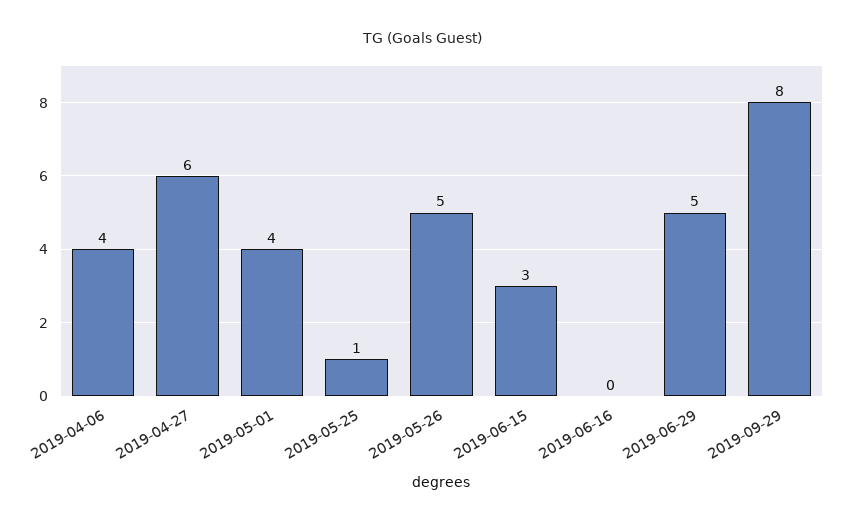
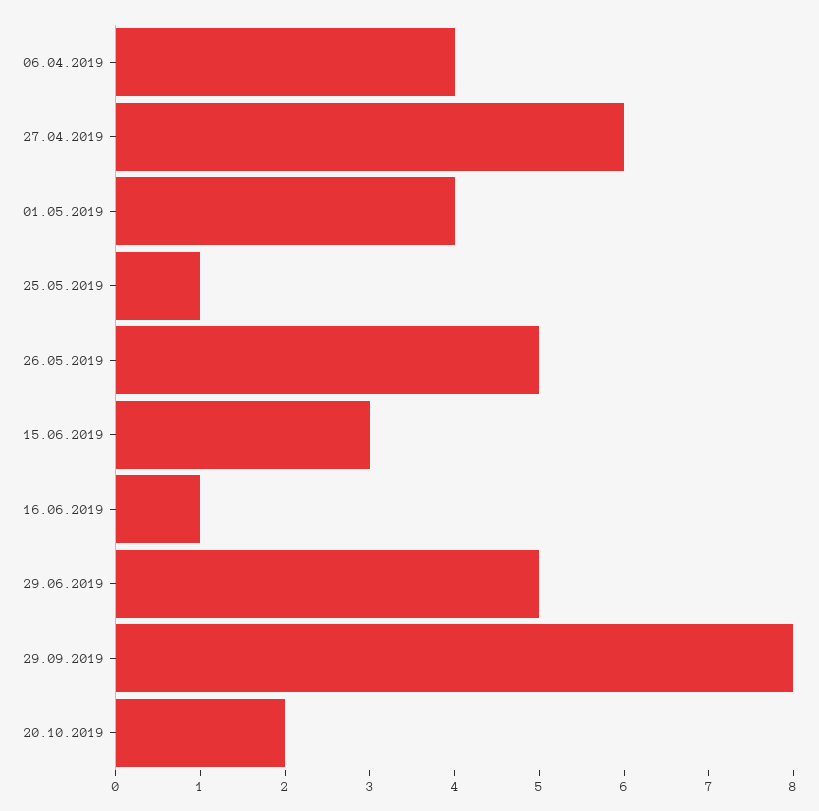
2019-06-16: 0 -> 1
20.10.2019: none -> 2

